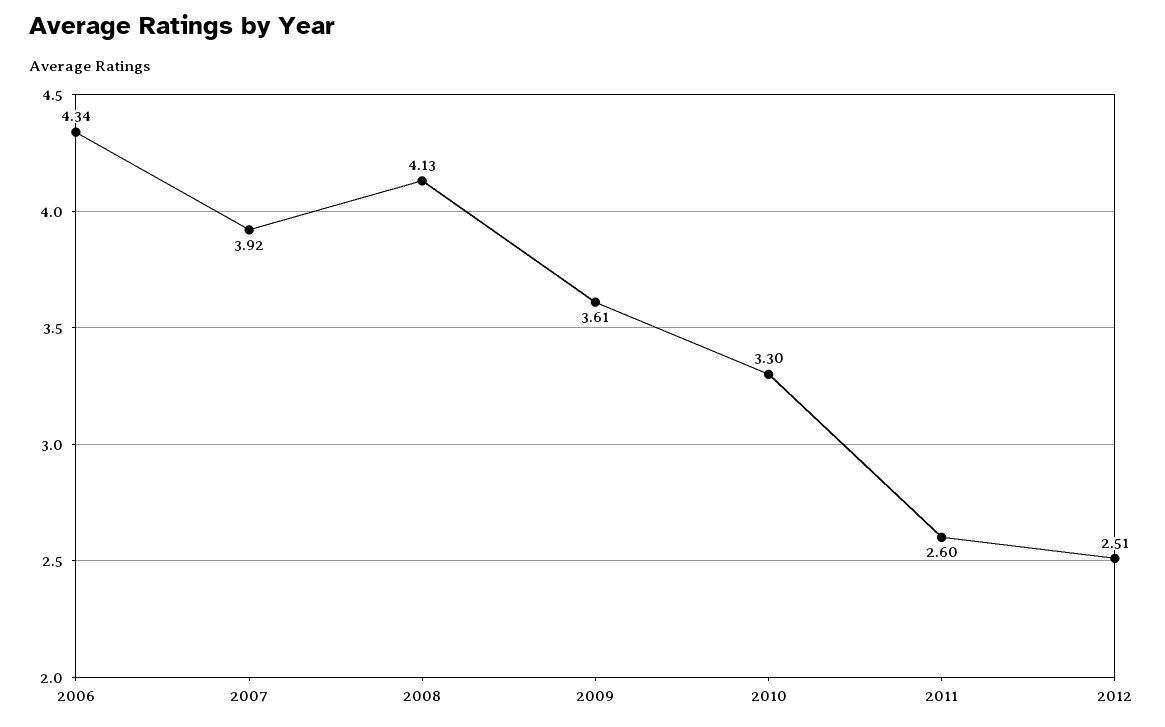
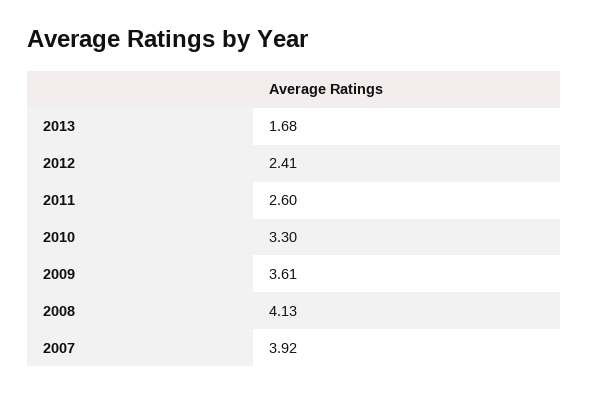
2006: 4.34 -> none
2012: 2.51 -> 2.41
2013: none -> 1.68

